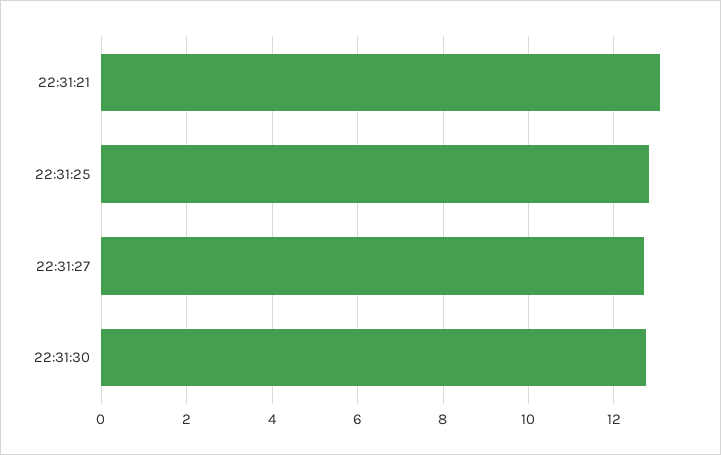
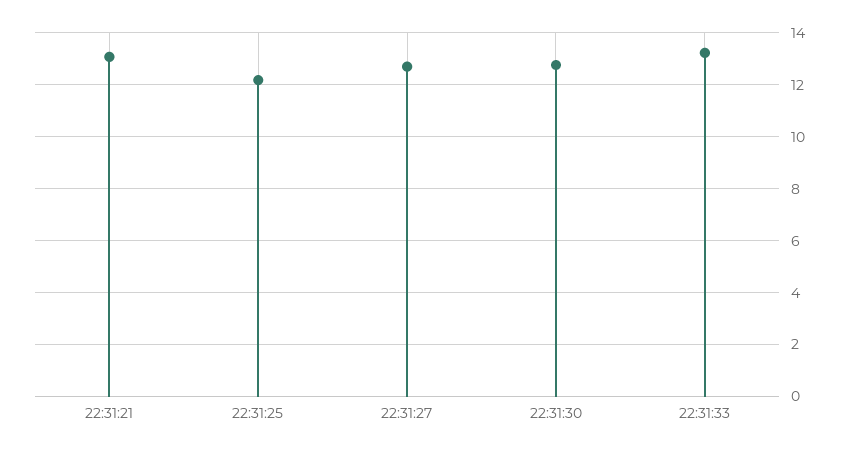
22:31:25: 12.8 -> 12.25
22:31:33: none -> 13.25

